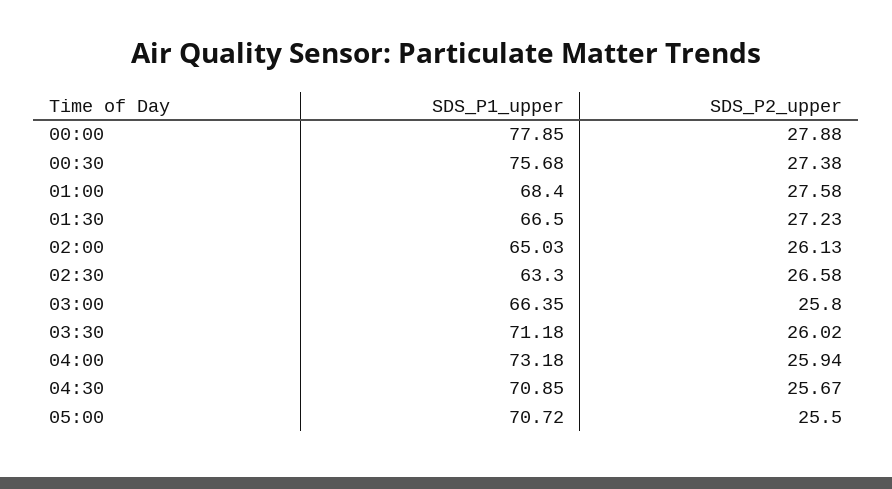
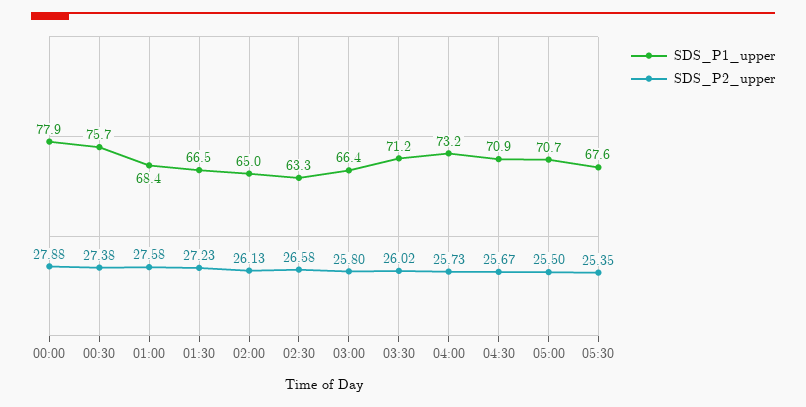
SDS_P2_upper, 04:00: 25.94 -> 25.73
SDS_P1_upper, 05:30: none -> 67.6
SDS_P2_upper, 05:30: none -> 25.35

